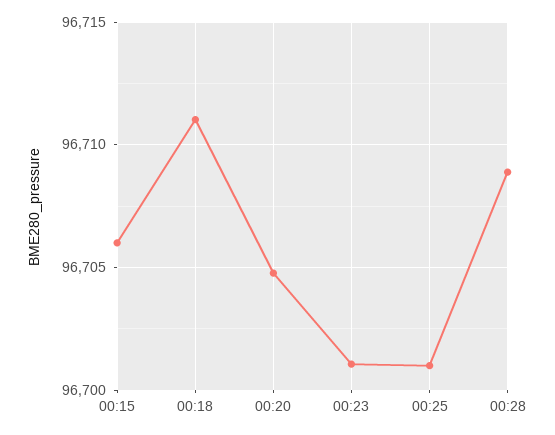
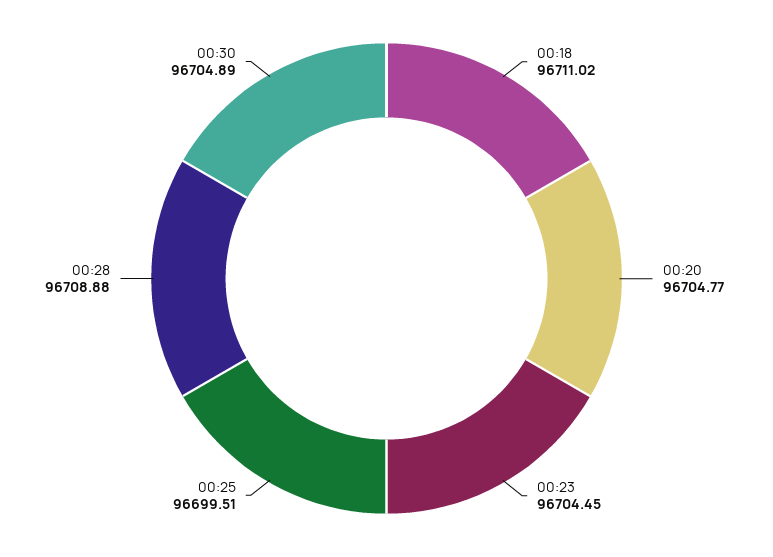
00:15: 96706 -> none
00:23: 96701 -> 96704.45
00:25: 96701 -> 96699.51
00:30: none -> 96704.89

